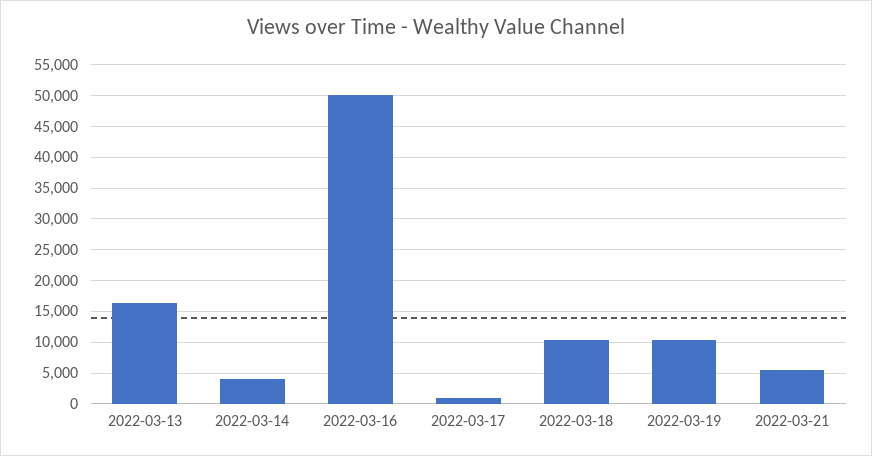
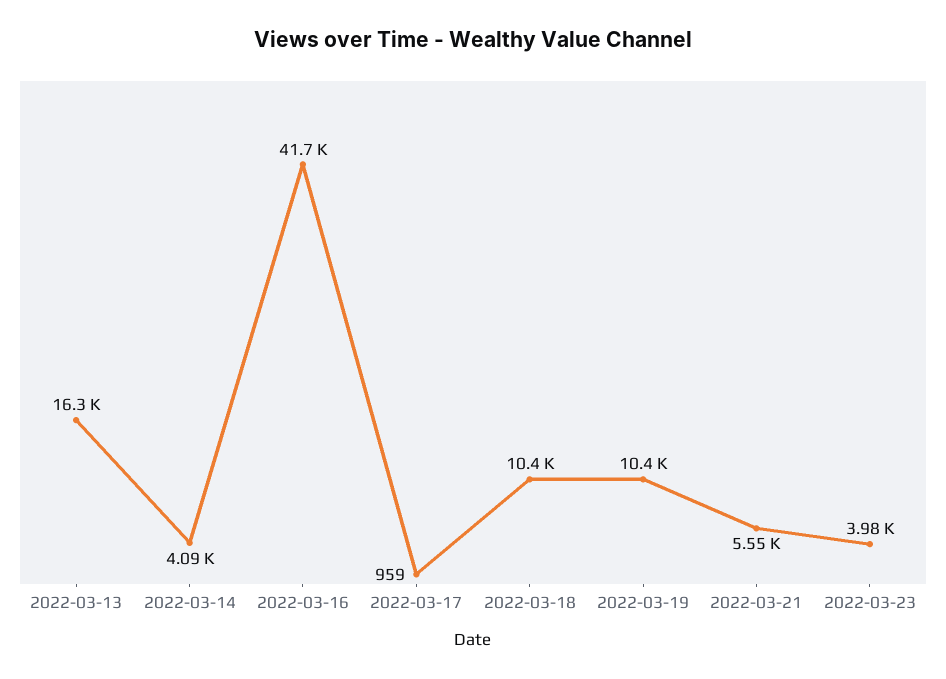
2022-03-16: 50000 -> 41700
2022-03-23: none -> 3980

